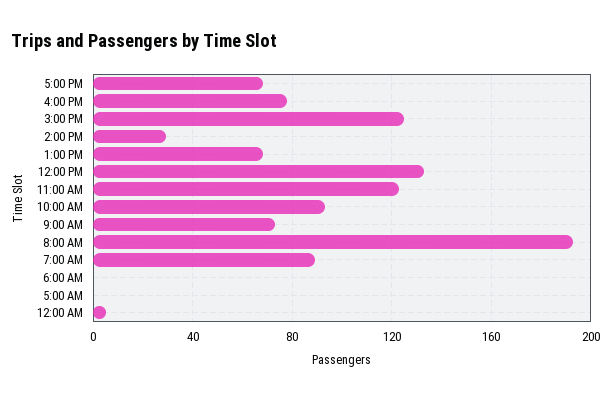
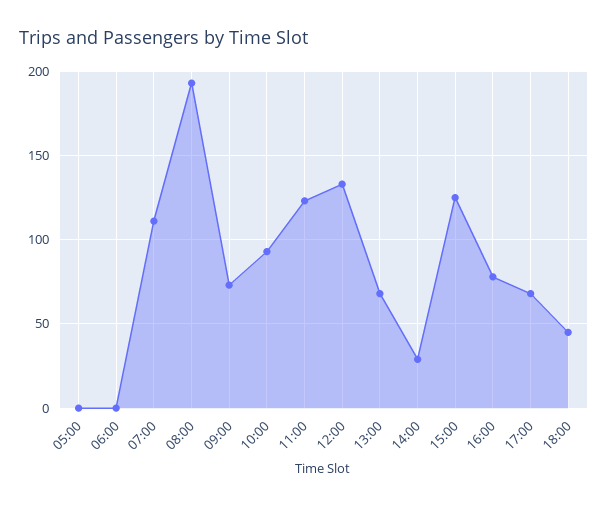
7:00 AM: 90 -> 110
12:00 AM: 5 -> none
18:00: none -> 45

